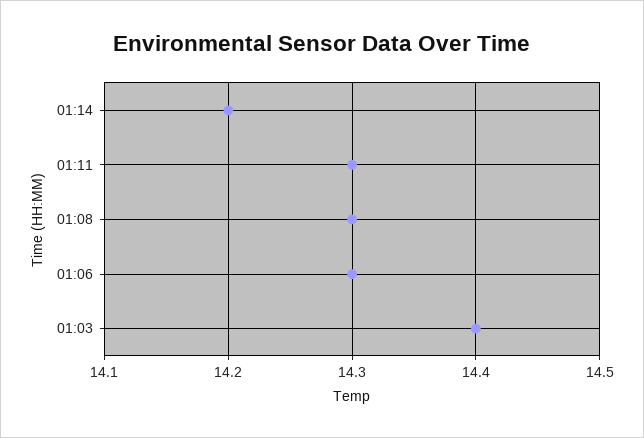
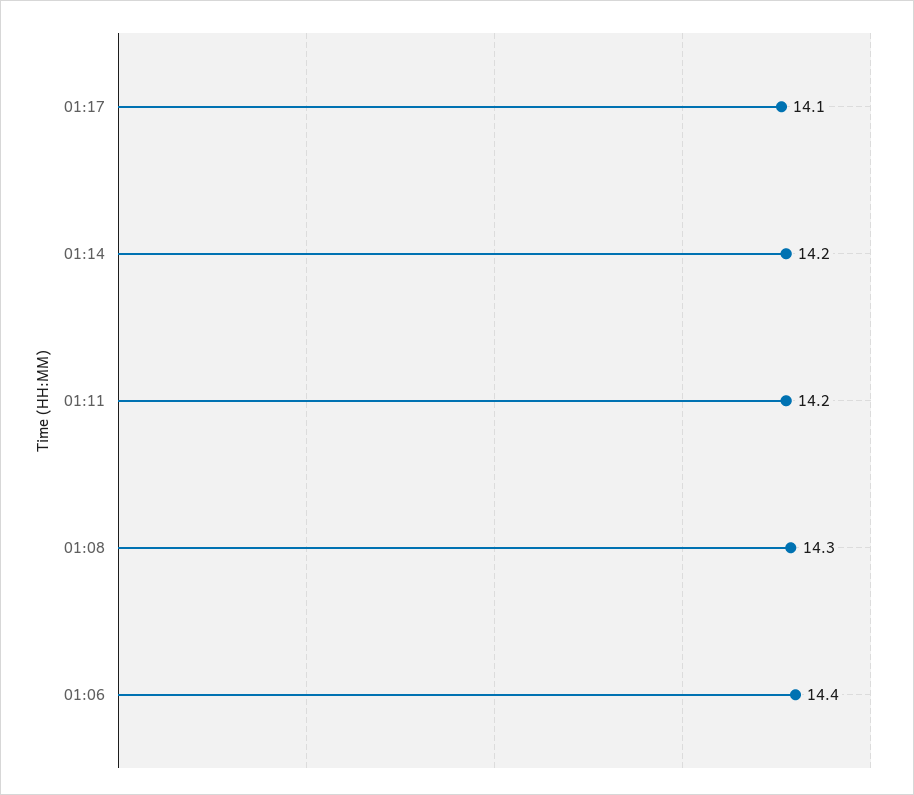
01:11: 14.3 -> 14.2
01:06: 14.3 -> 14.4
01:03: 14.4 -> none
01:17: none -> 14.1

